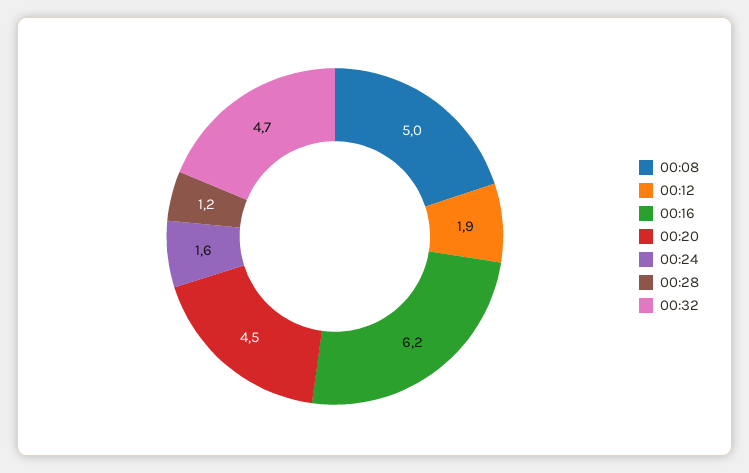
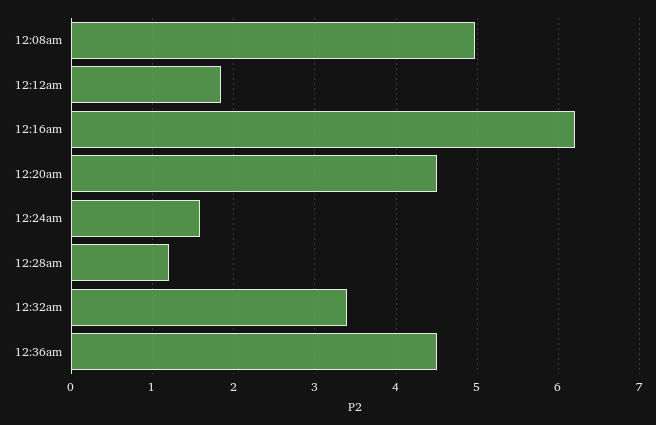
00:32: 4.7 -> 3.4
12:36am: none -> 4.5

